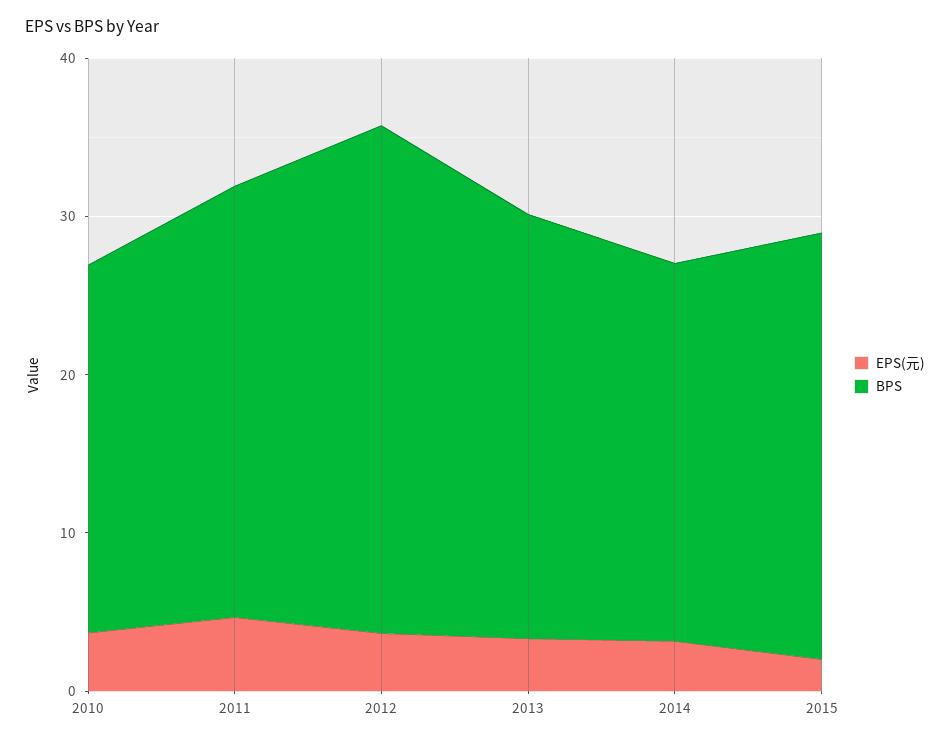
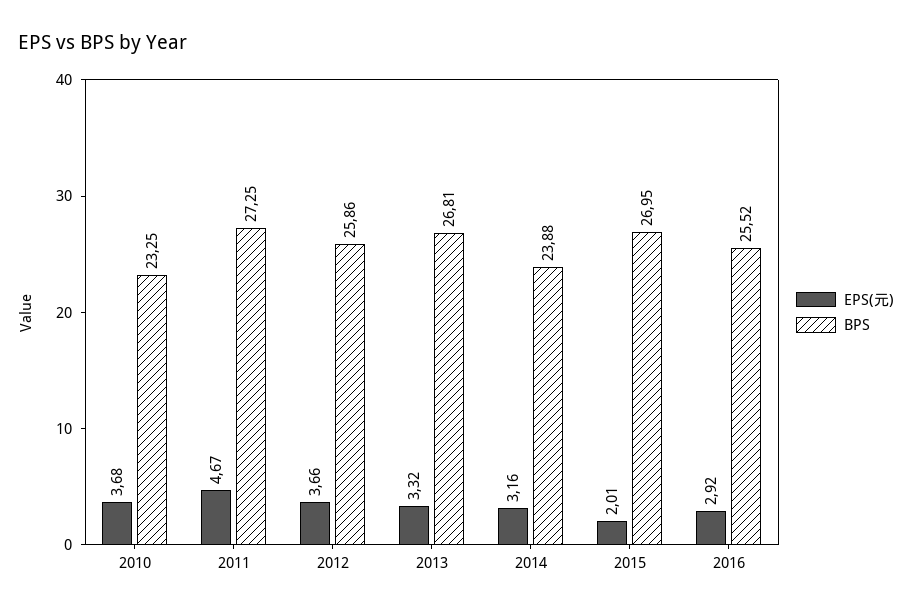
BPS, 2012: 32 -> 25.86
EPS(元), 2016: none -> 2.92
BPS, 2016: none -> 25.52

